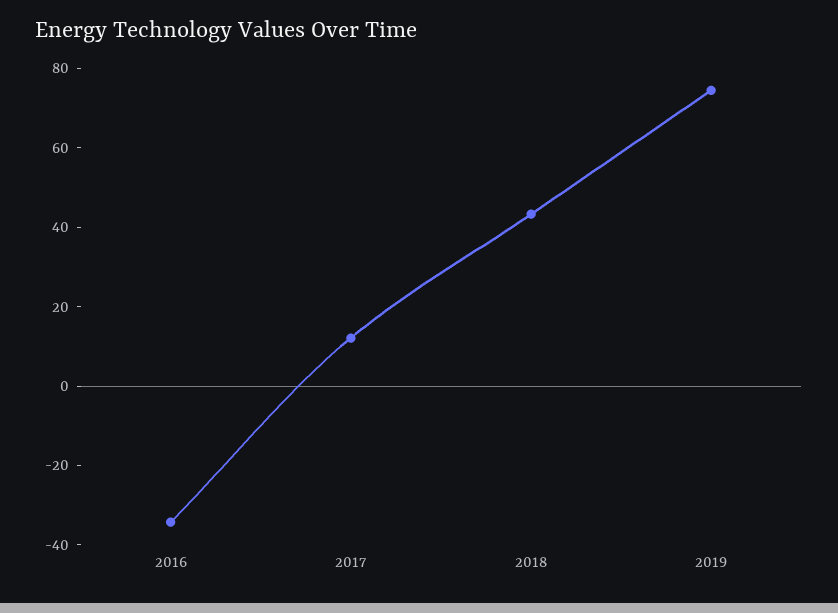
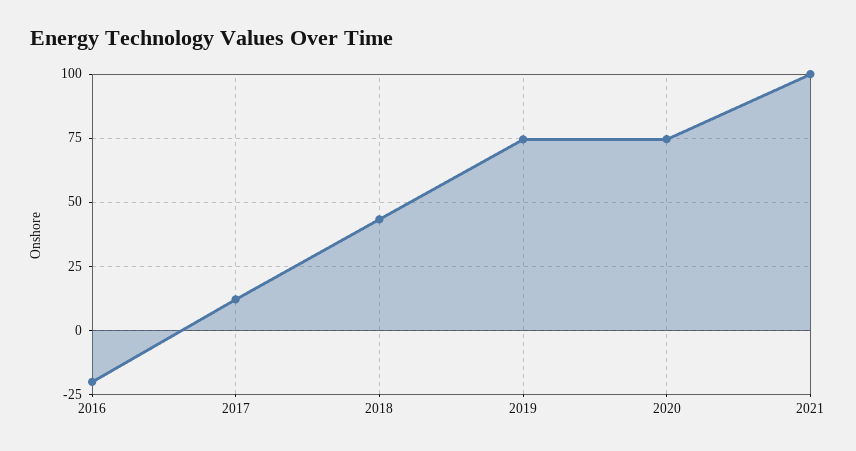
2016: -35 -> -20
2020: none -> 75
2021: none -> 100

